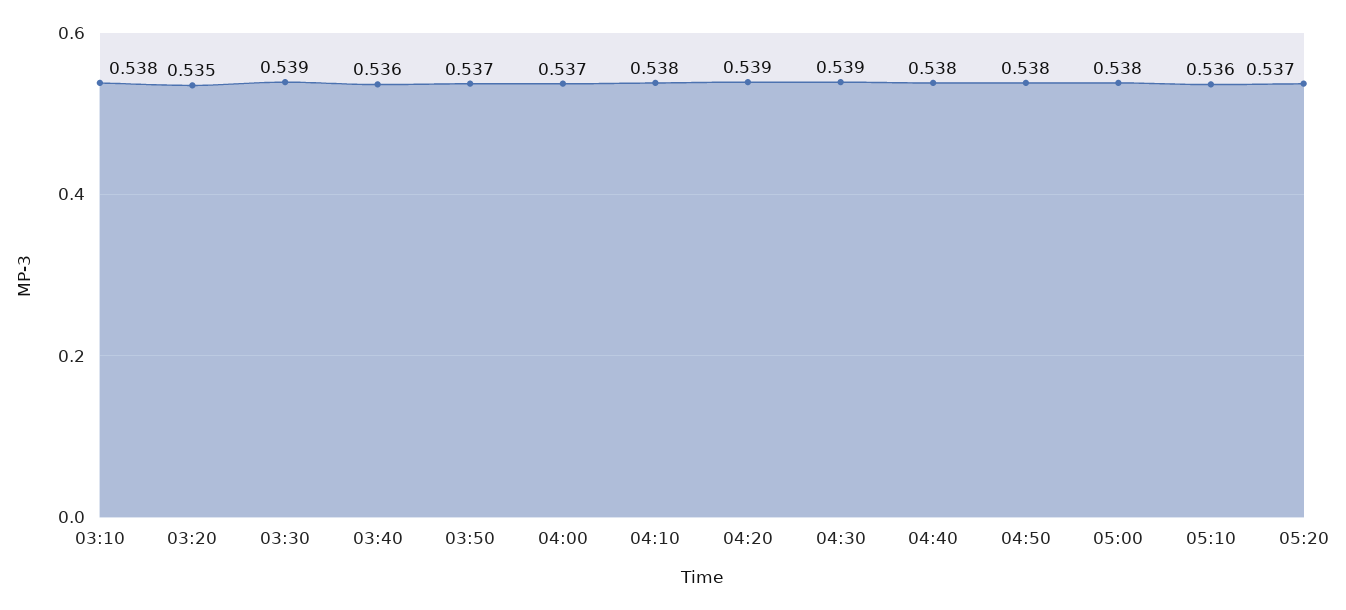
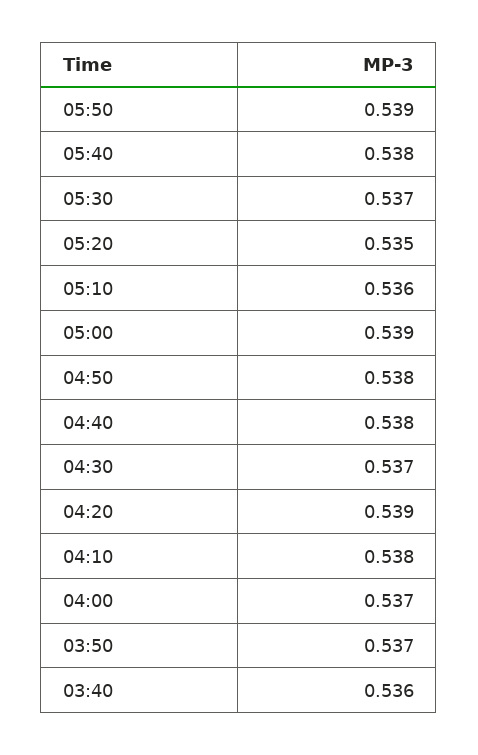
03:10: 0.538 -> none
03:20: 0.535 -> none
03:30: 0.539 -> none
04:30: 0.539 -> 0.537
05:00: 0.538 -> 0.539
05:20: 0.537 -> 0.535
05:50: none -> 0.539
05:40: none -> 0.538
05:30: none -> 0.537

